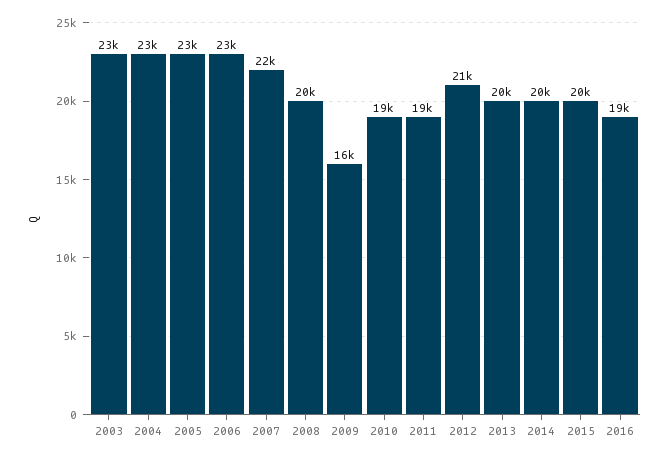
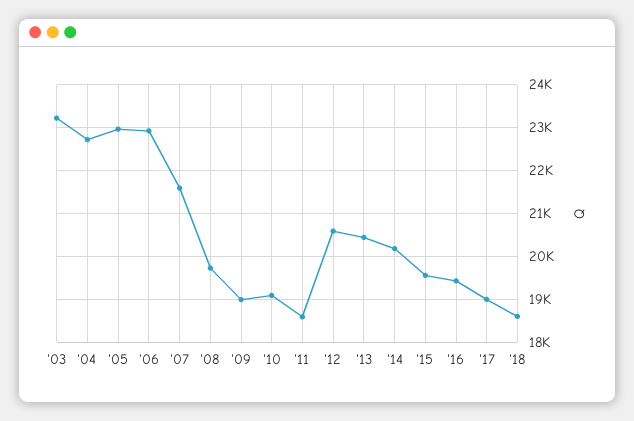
2009: 16000 -> 19000
'17: none -> 19000
'18: none -> 18600

